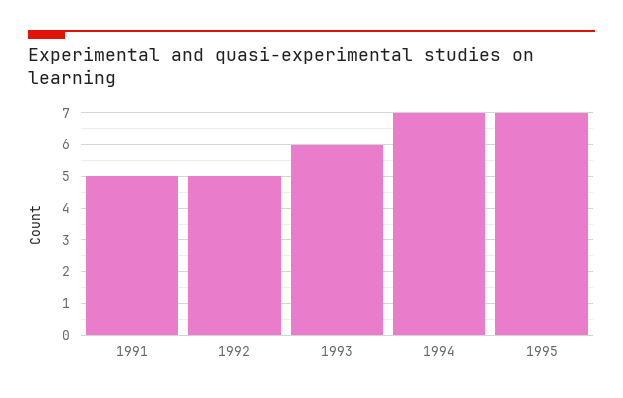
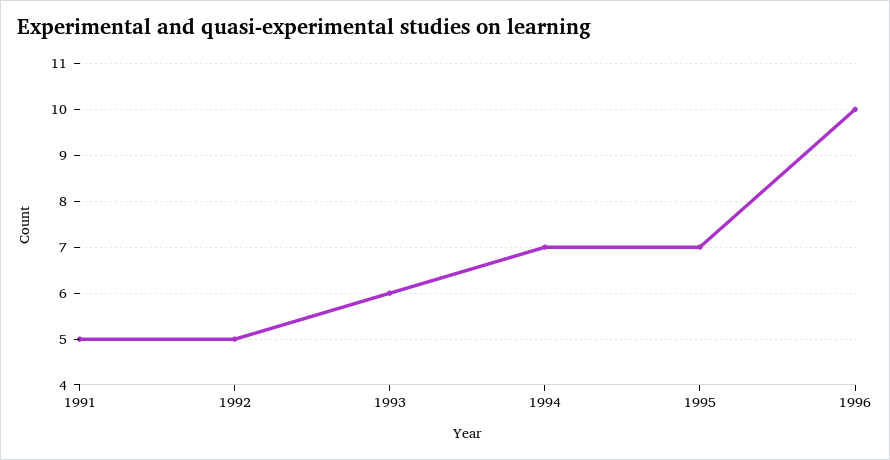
1996: none -> 10

